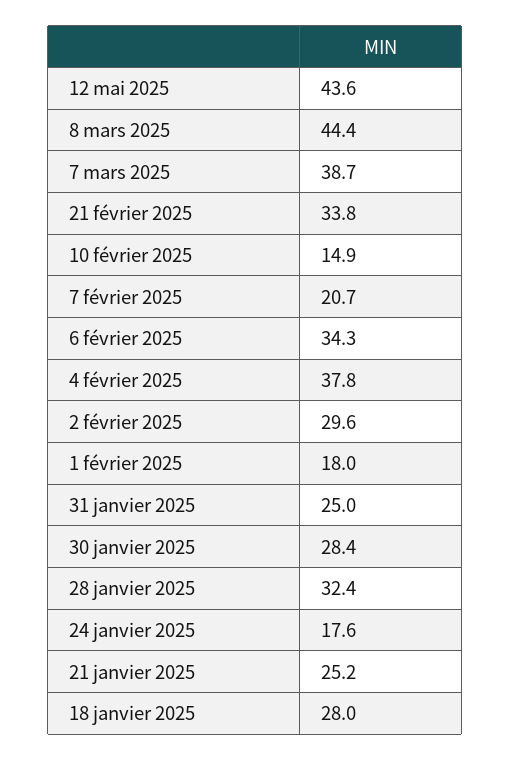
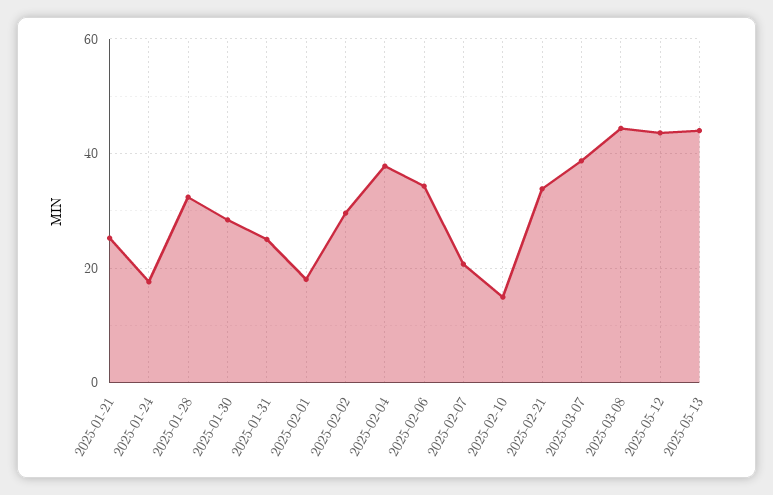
18 janvier 2025: 28 -> none
2025-05-13: none -> 44

